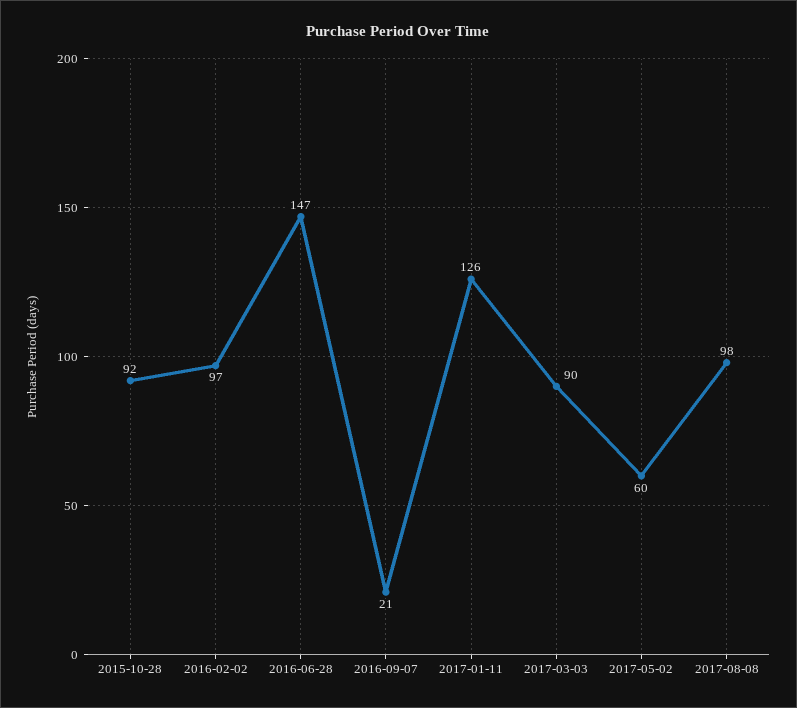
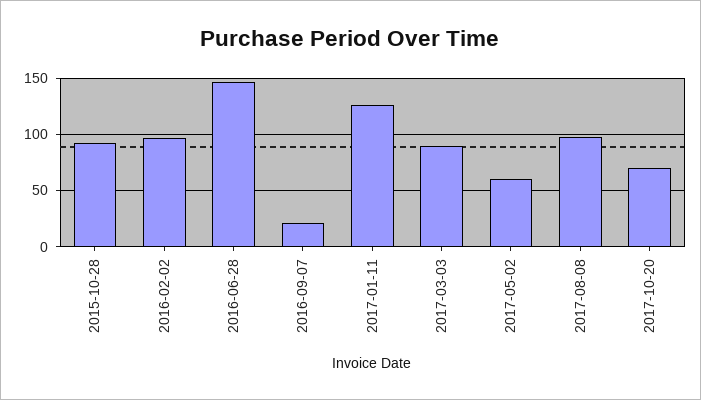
2017-10-20: none -> 70

